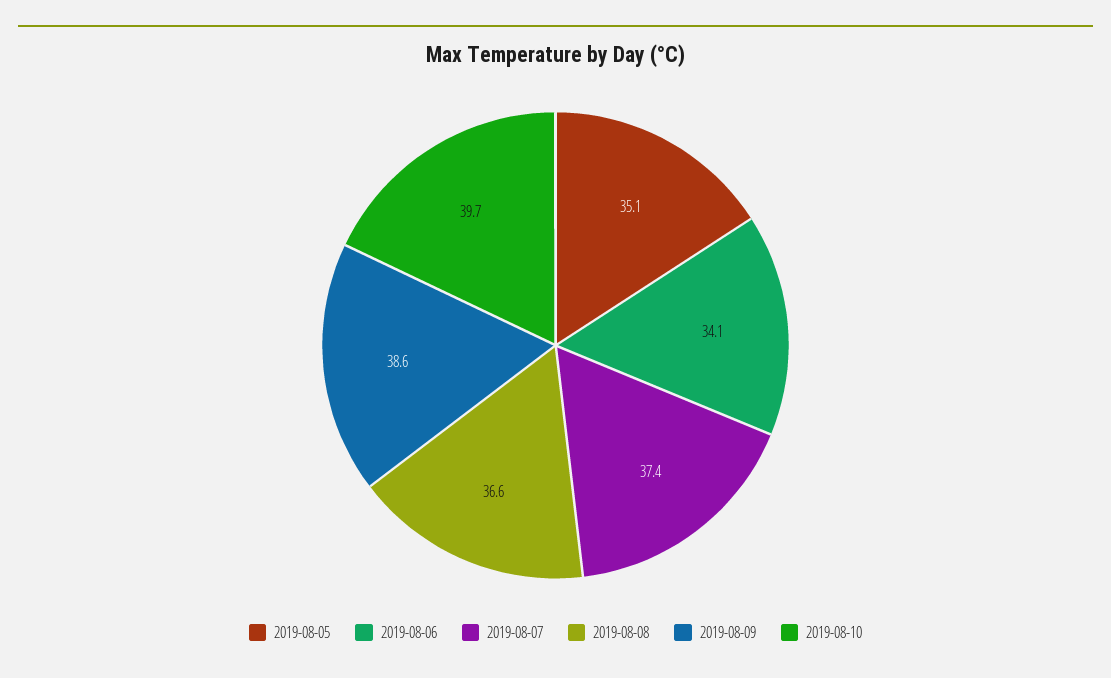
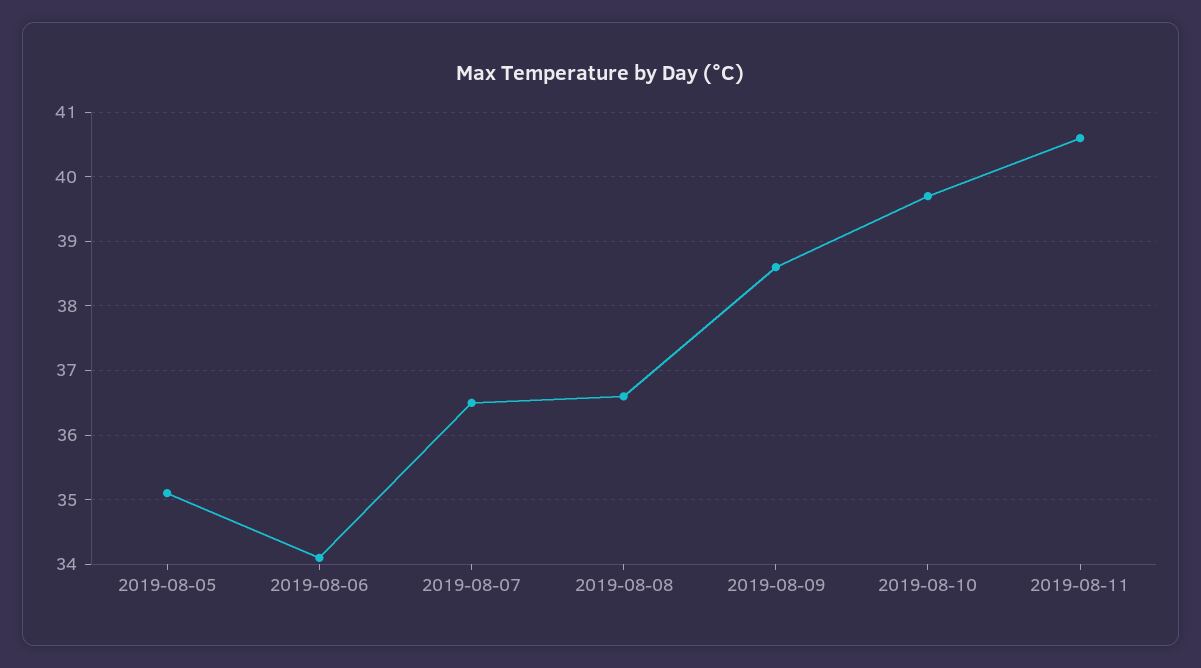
2019-08-07: 37.4 -> 36.5
2019-08-11: none -> 40.6

